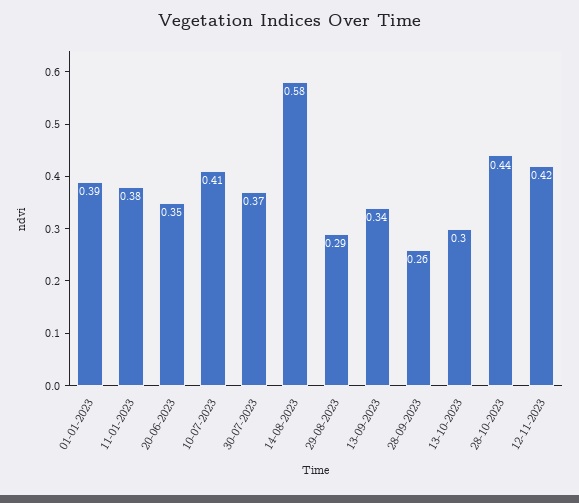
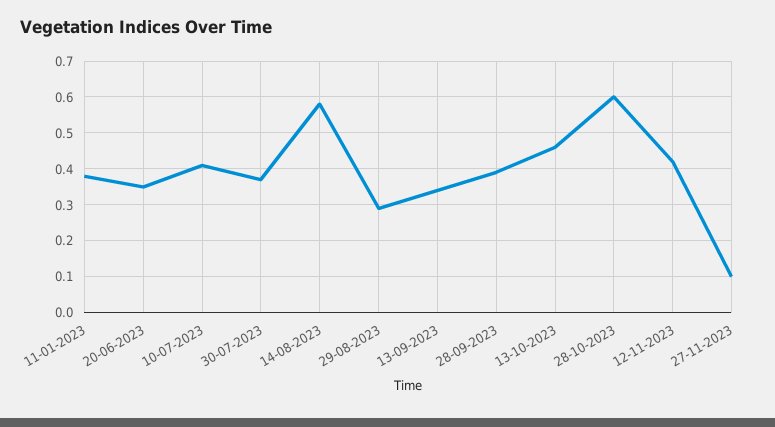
01-01-2023: 0.39 -> none
28-09-2023: 0.26 -> 0.4
13-10-2023: 0.3 -> 0.45
28-10-2023: 0.44 -> 0.6
27-11-2023: none -> 0.1

